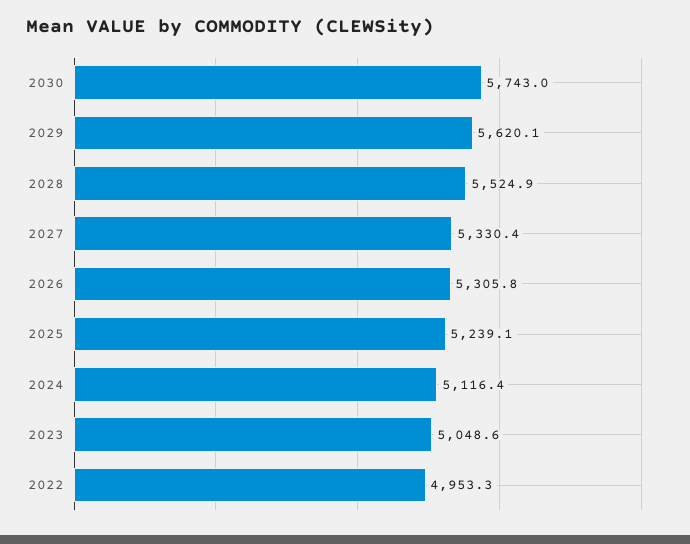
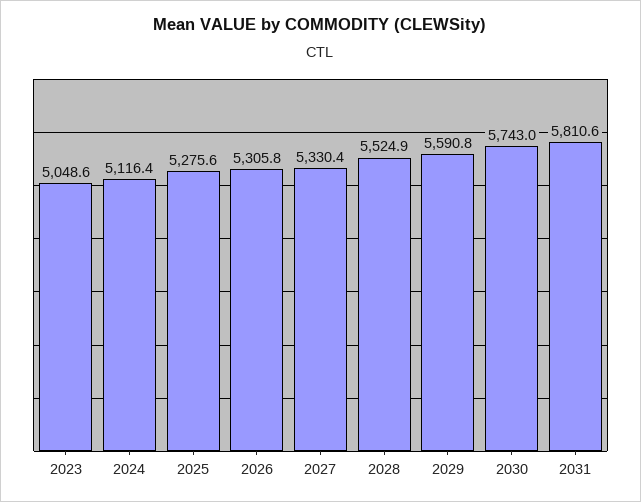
2029: 5620.1 -> 5590.8
2025: 5239.1 -> 5275.6
2022: 4953.3 -> none
2031: none -> 5810.6

